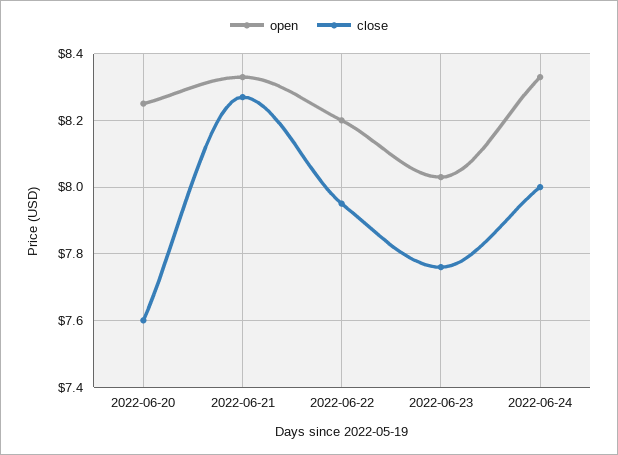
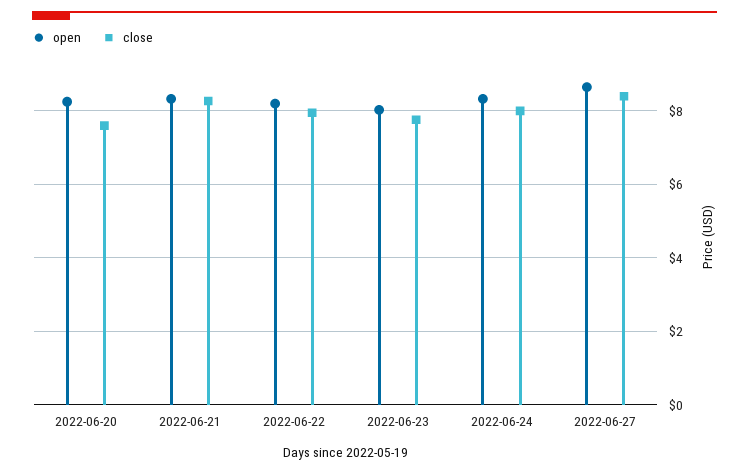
open, 2022-06-27: none -> 8.6
close, 2022-06-27: none -> 8.4

